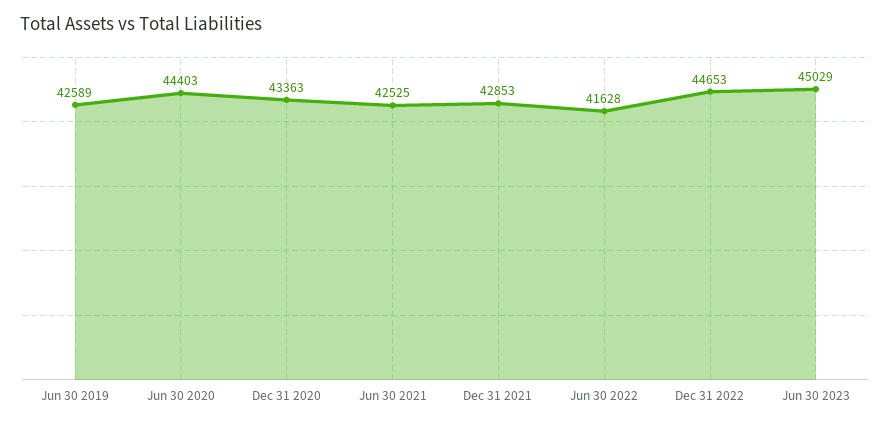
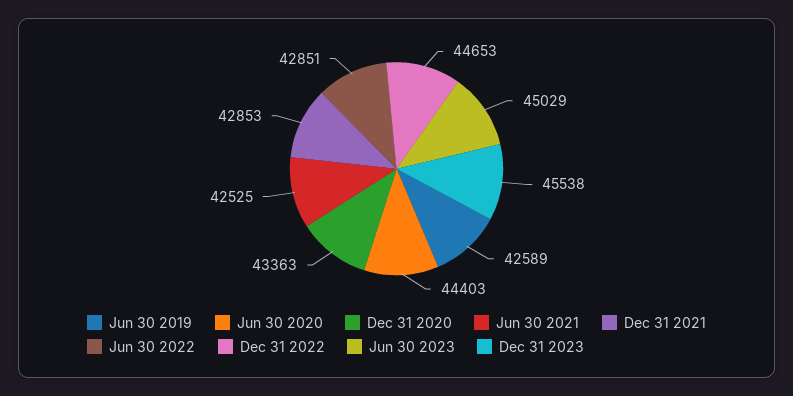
Jun 30 2022: 41628 -> 42851
Dec 31 2023: none -> 45538

